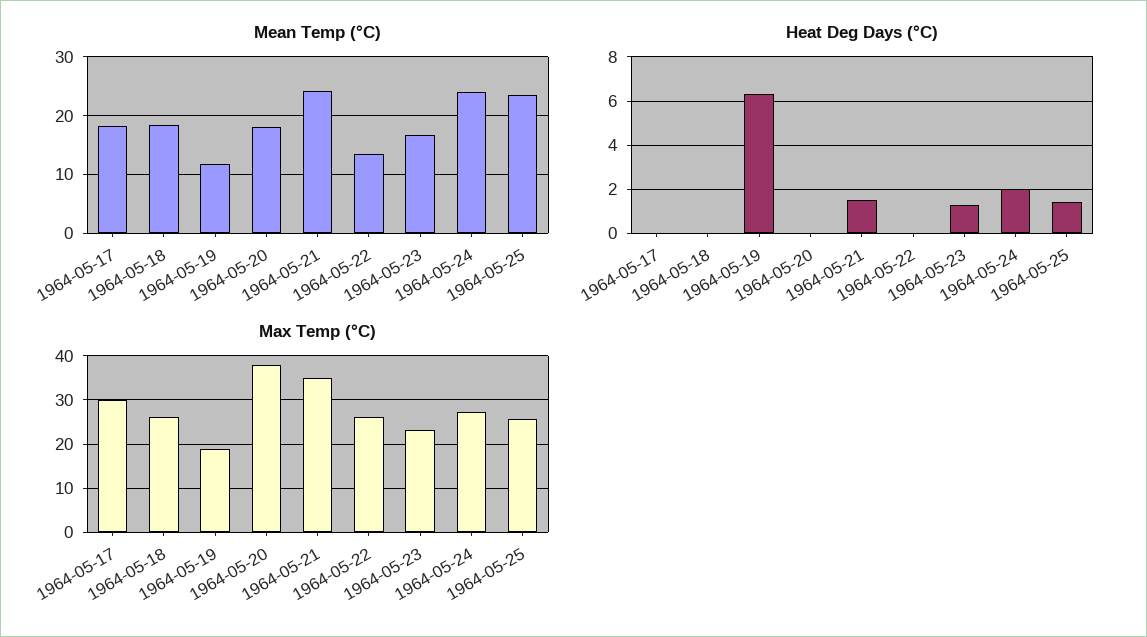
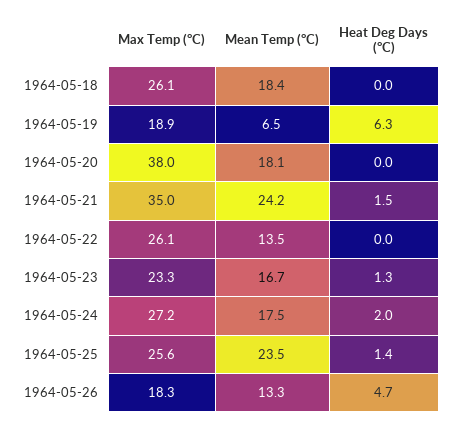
Mean Temp (°C), 1964-05-17: 18 -> none
Mean Temp (°C), 1964-05-19: 12 -> 6.5
Mean Temp (°C), 1964-05-24: 24 -> 17.5
Heat Deg Days (°C), 1964-05-17: 0 -> none
Max Temp (°C), 1964-05-17: 30 -> none
Max Temp (°C), 1964-05-26: none -> 18.3
Mean Temp (°C), 1964-05-26: none -> 13.3
Heat Deg Days (°C), 1964-05-26: none -> 4.7

